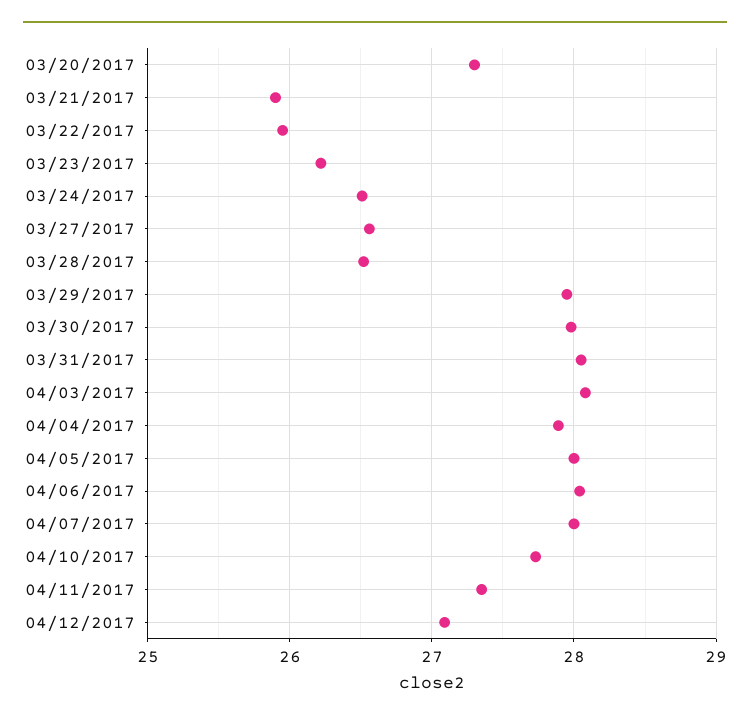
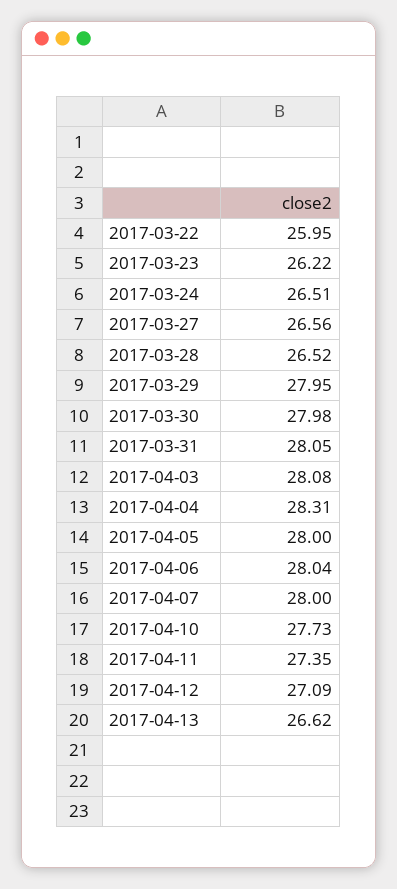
03/20/2017: 27.3 -> none
03/21/2017: 25.9 -> none
04/04/2017: 27.9 -> 28.31
2017-04-13: none -> 26.62

